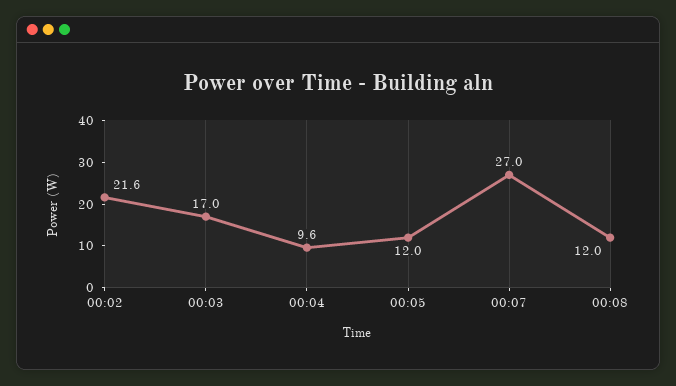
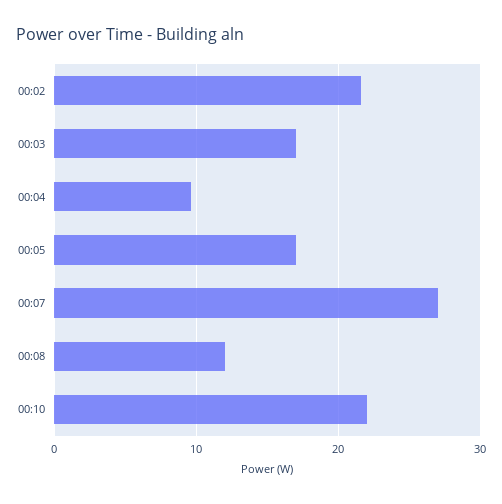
00:05: 12 -> 17
00:10: none -> 22

